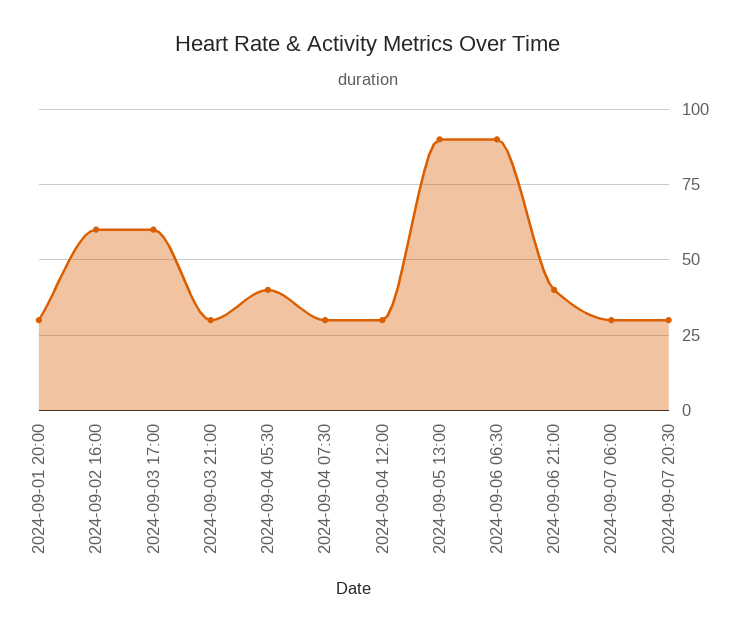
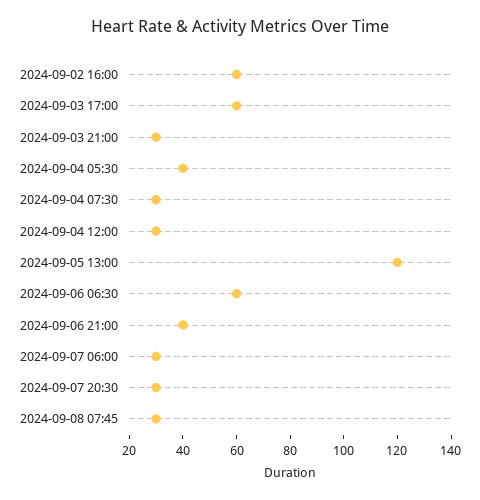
2024-09-01 20:00: 30 -> none
2024-09-05 13:00: 90 -> 120
2024-09-06 06:30: 90 -> 60
2024-09-08 07:45: none -> 30

